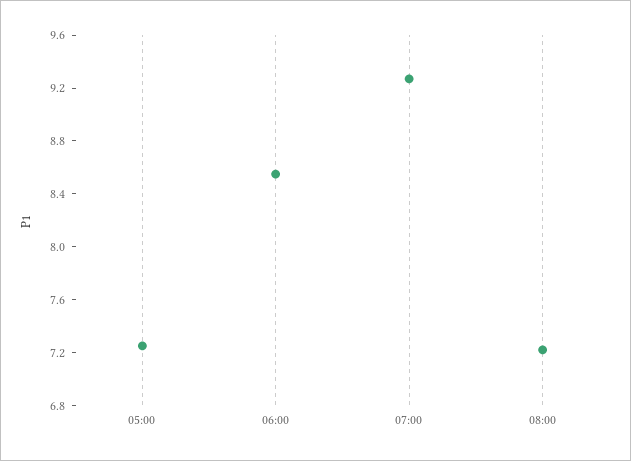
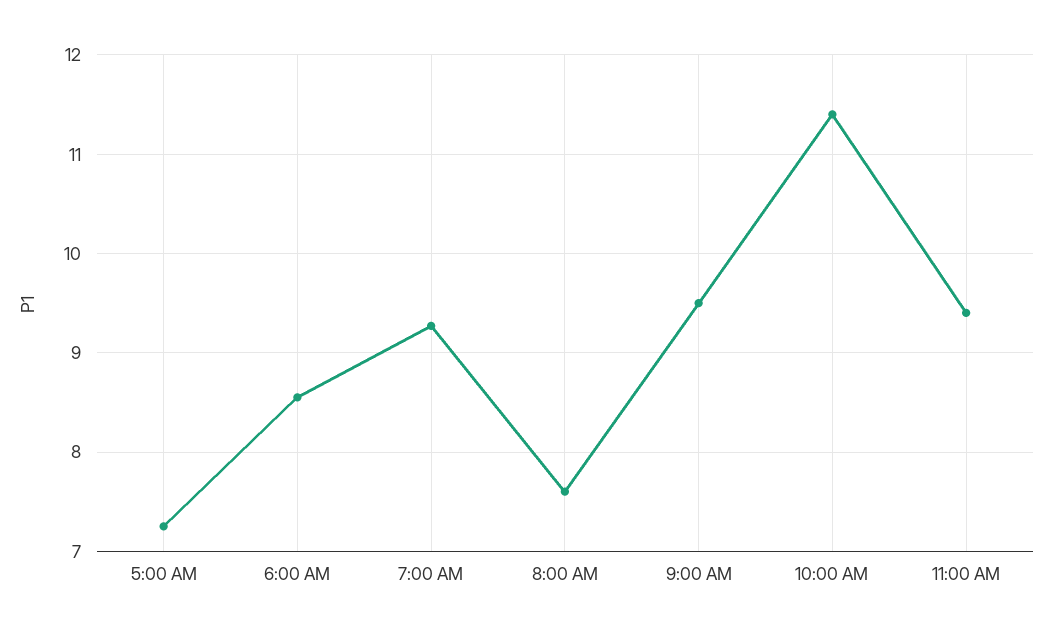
08:00: 7.2 -> 7.6
9:00 AM: none -> 9.5
10:00 AM: none -> 11.4
11:00 AM: none -> 9.4

